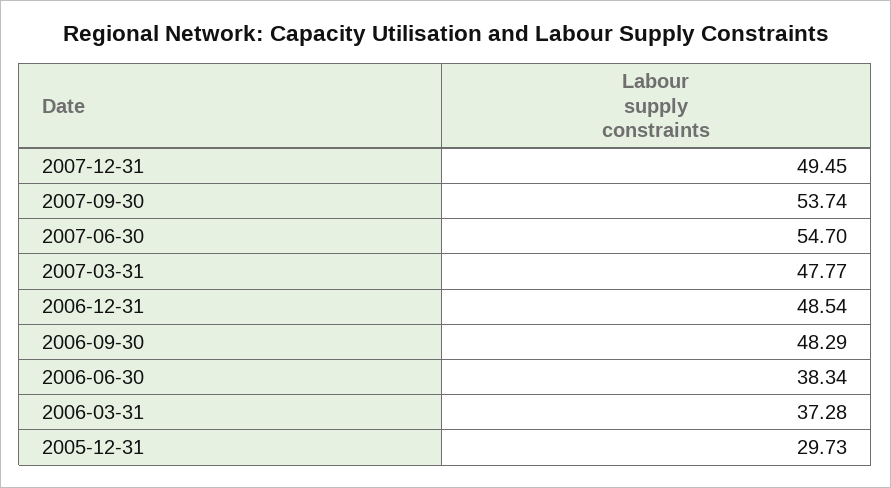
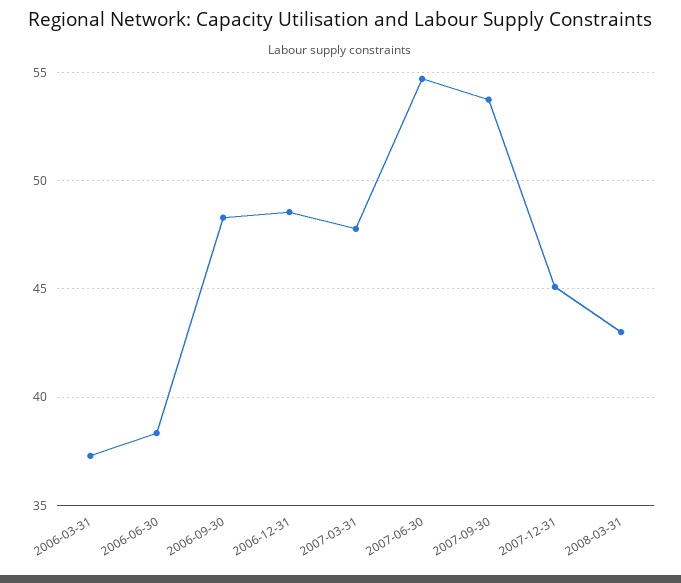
2007-12-31: 49.45 -> 45
2005-12-31: 29.73 -> none
2008-03-31: none -> 43

